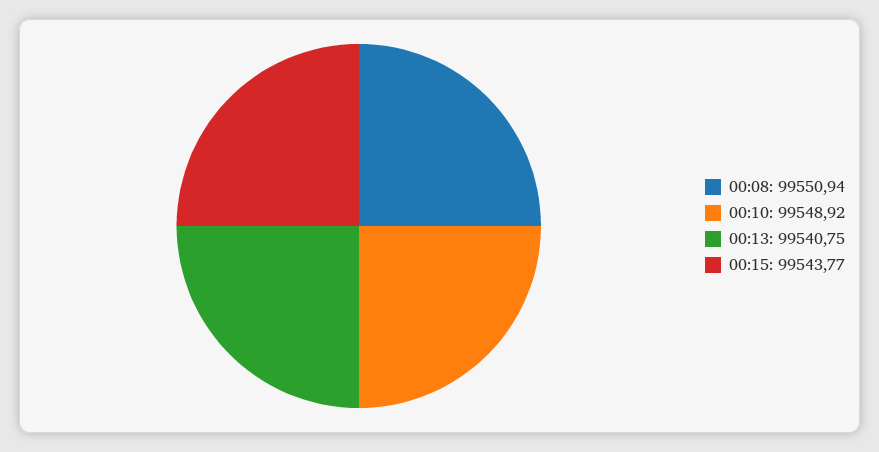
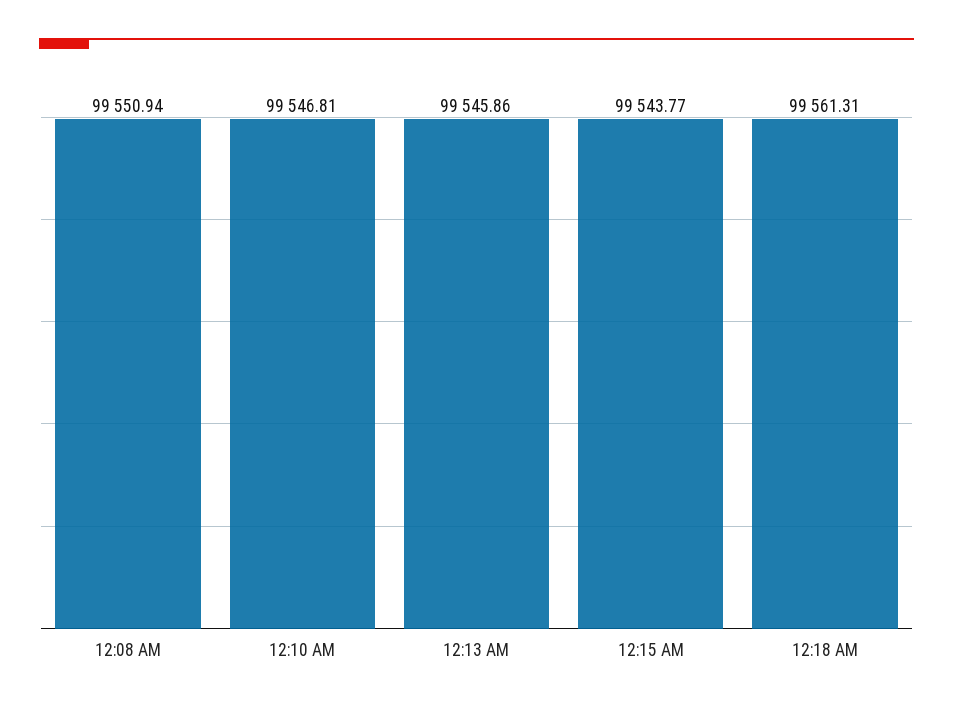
00:10: 99548.92 -> 99546.81
00:13: 99540.75 -> 99545.86
12:18 AM: none -> 99561.31

